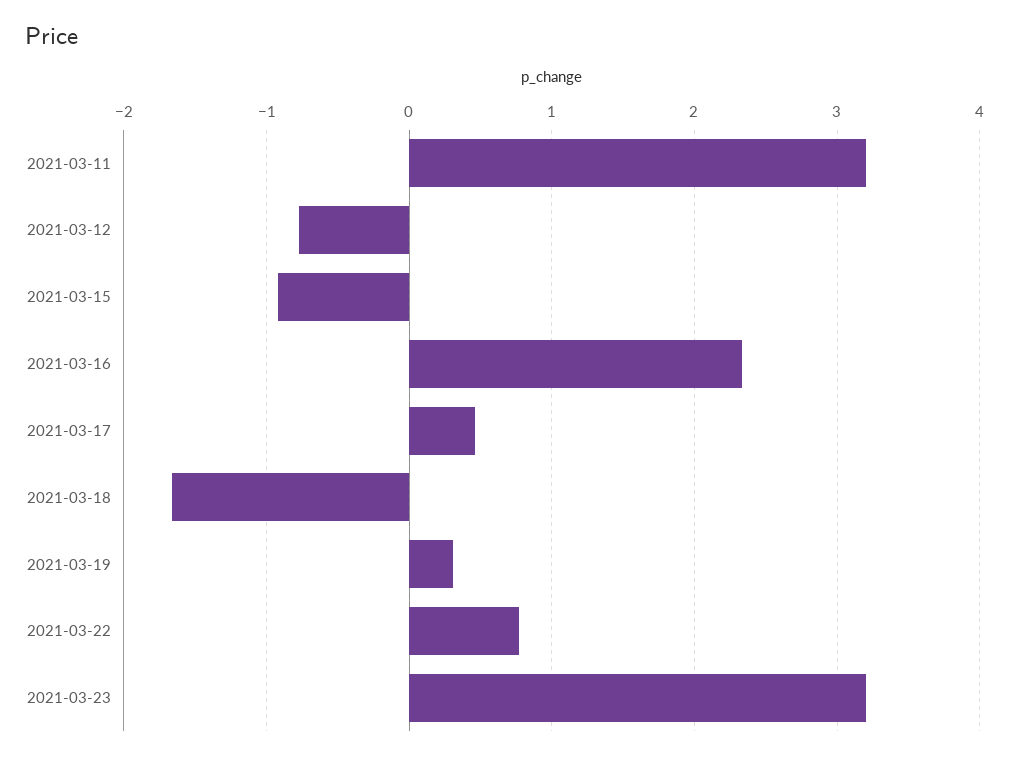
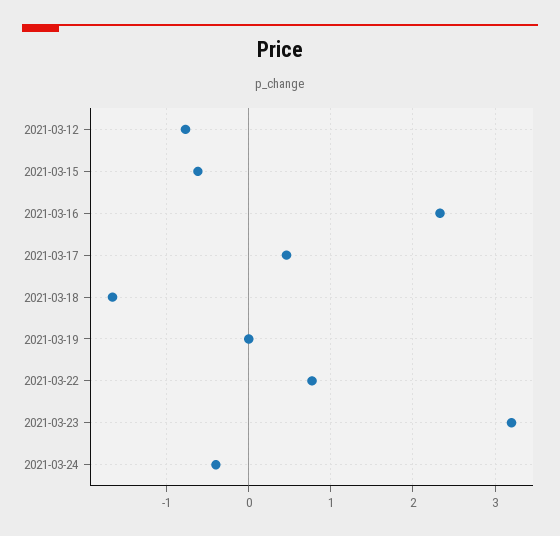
2021-03-11: 3.2 -> none
2021-03-15: -0.9 -> -0.6
2021-03-19: 0.3 -> 0
2021-03-24: none -> -0.4

